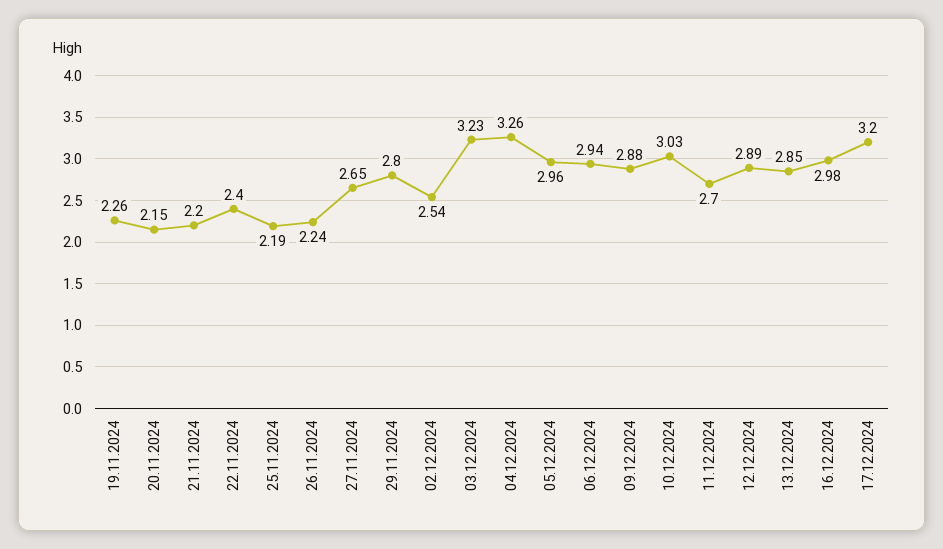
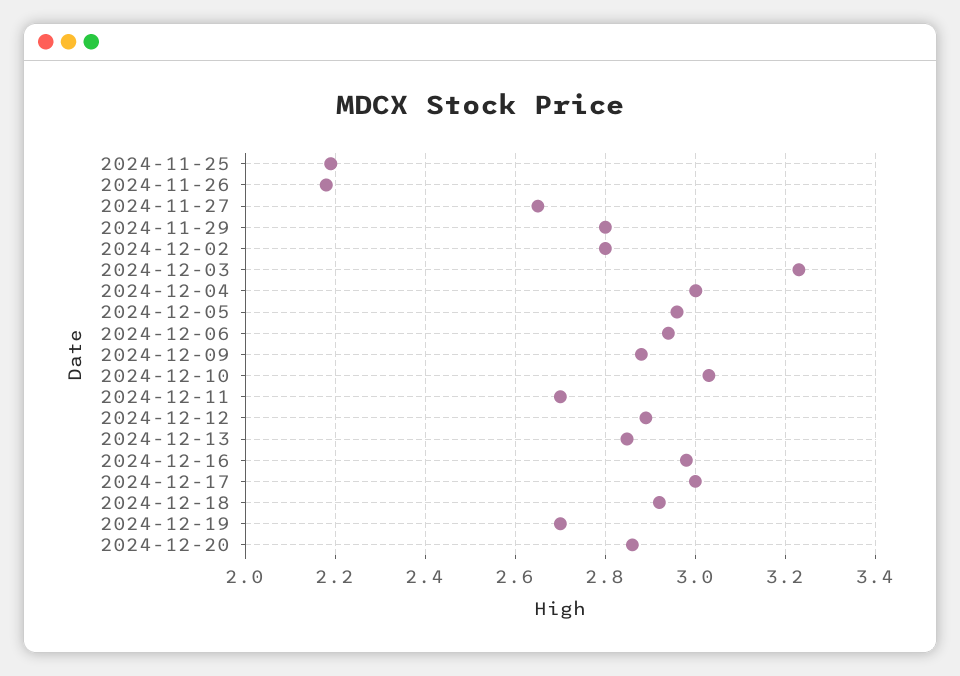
19.11.2024: 2.26 -> none
20.11.2024: 2.15 -> none
21.11.2024: 2.2 -> none
22.11.2024: 2.4 -> none
26.11.2024: 2.24 -> 2.18
02.12.2024: 2.54 -> 2.8
04.12.2024: 3.26 -> 3
17.12.2024: 3.2 -> 3
2024-12-18: none -> 2.92
2024-12-19: none -> 2.7
2024-12-20: none -> 2.86

